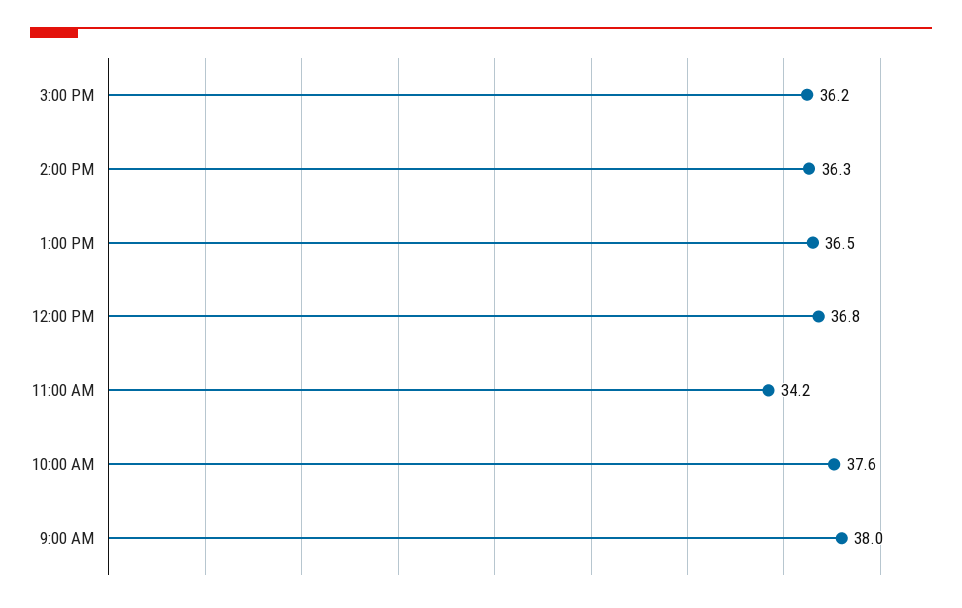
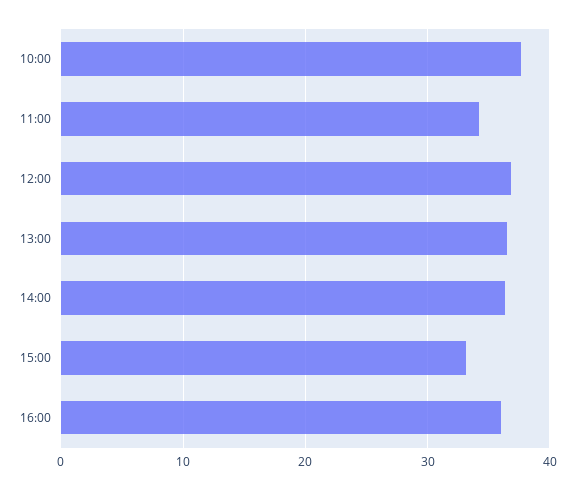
3:00 PM: 36.2 -> 33
9:00 AM: 38 -> none
16:00: none -> 36

